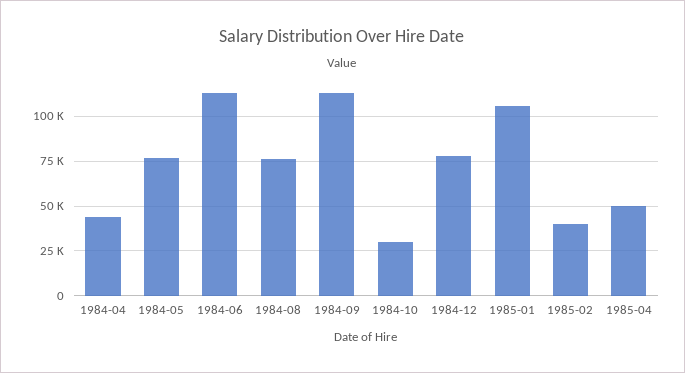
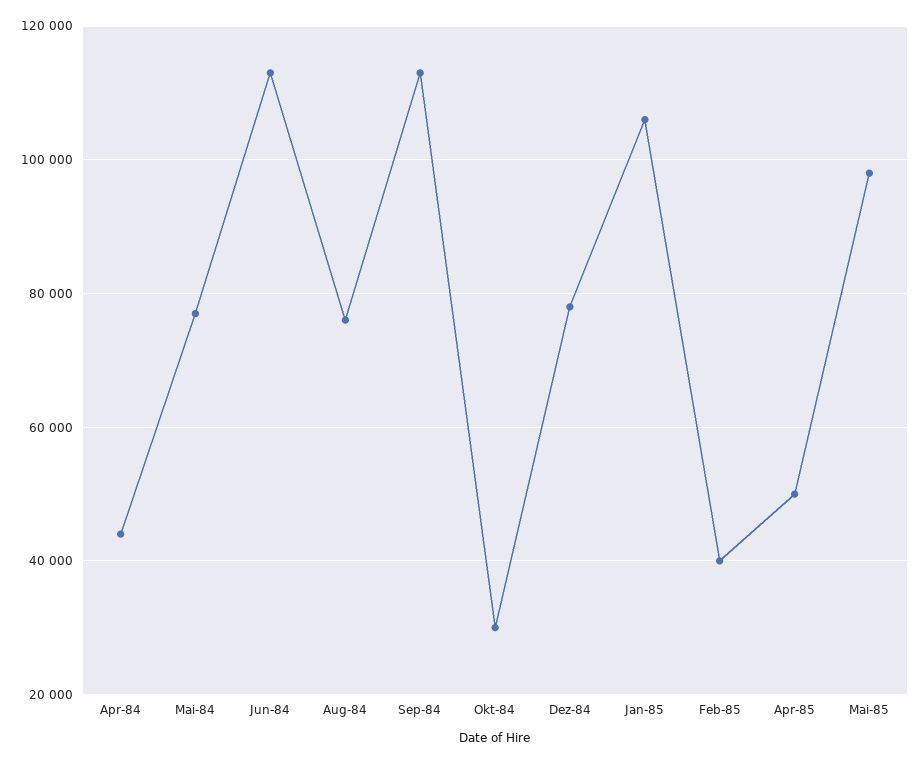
Mai-85: none -> 98000

